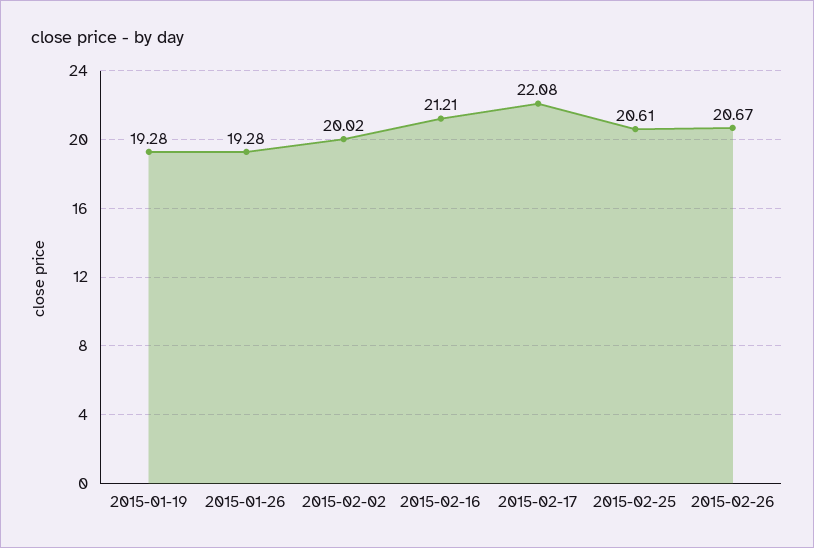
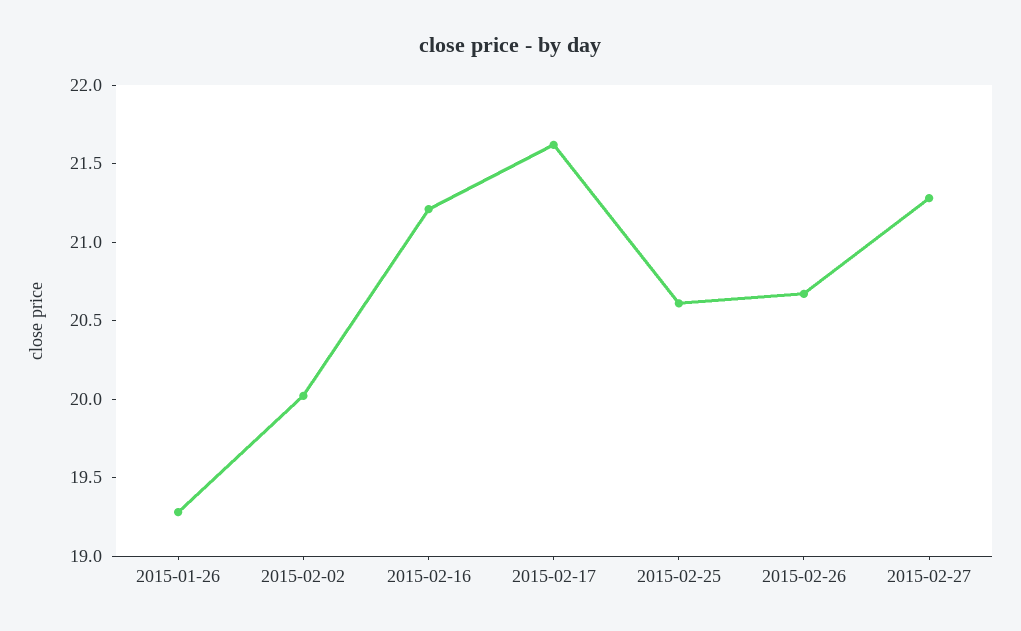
2015-01-19: 19.28 -> none
2015-02-17: 22.08 -> 21.6
2015-02-27: none -> 21.3

